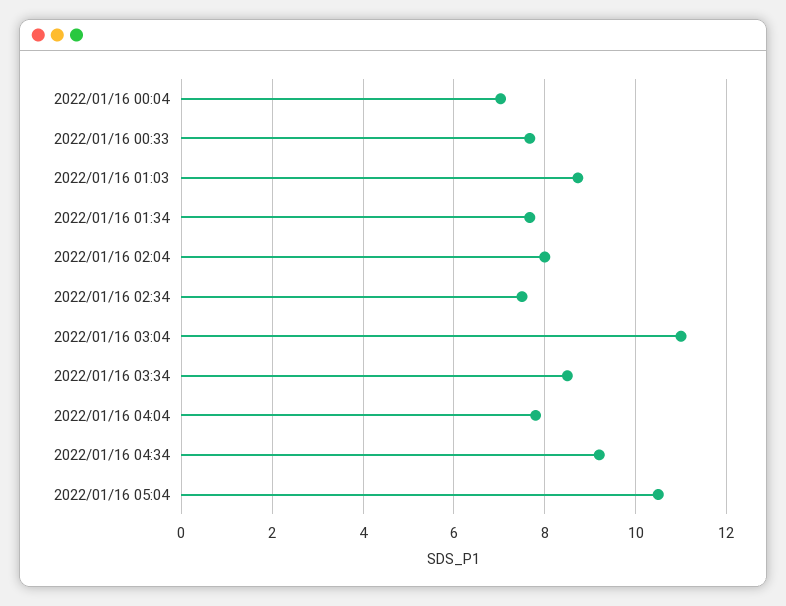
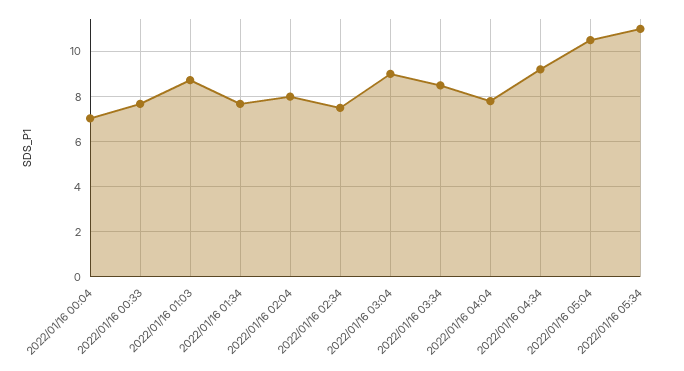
2022/01/16 03:04: 11 -> 9
2022/01/16 05:34: none -> 11

